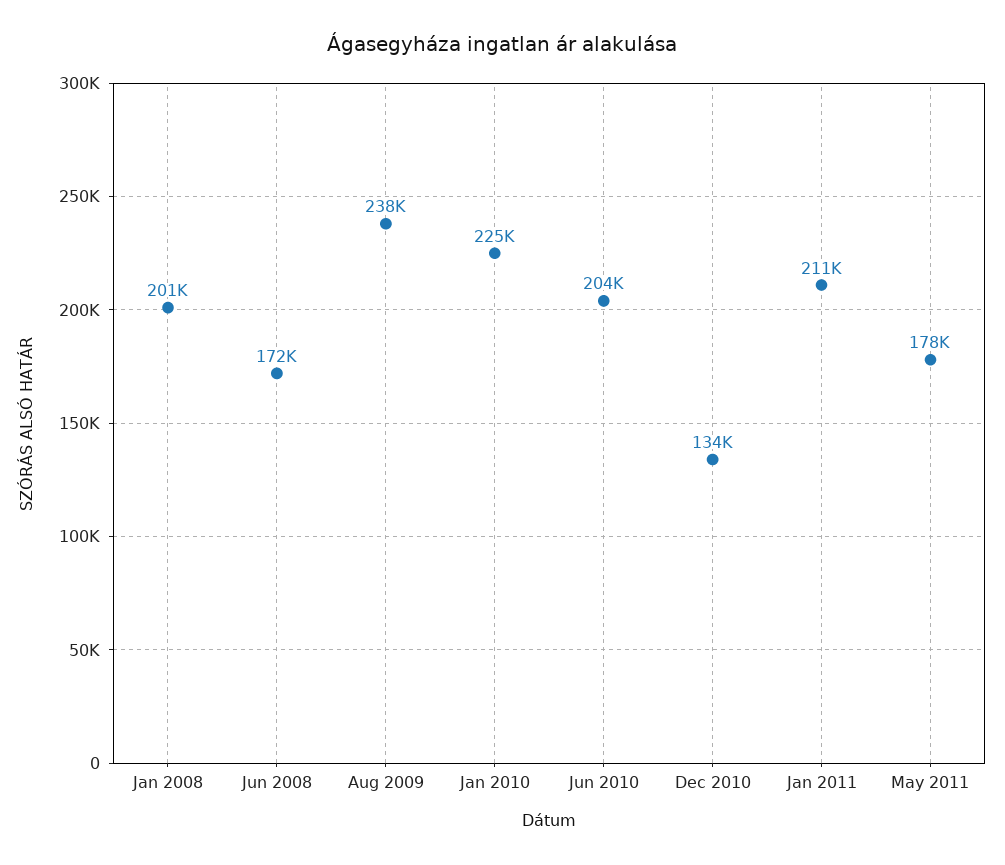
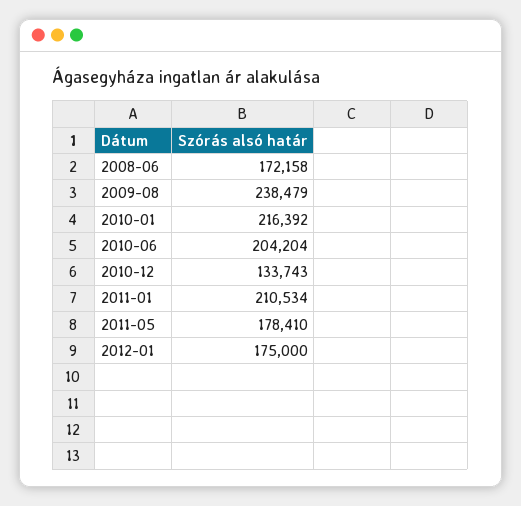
Jan 2008: 201000 -> none
Jan 2010: 225000 -> 216392
2012-01: none -> 175000

